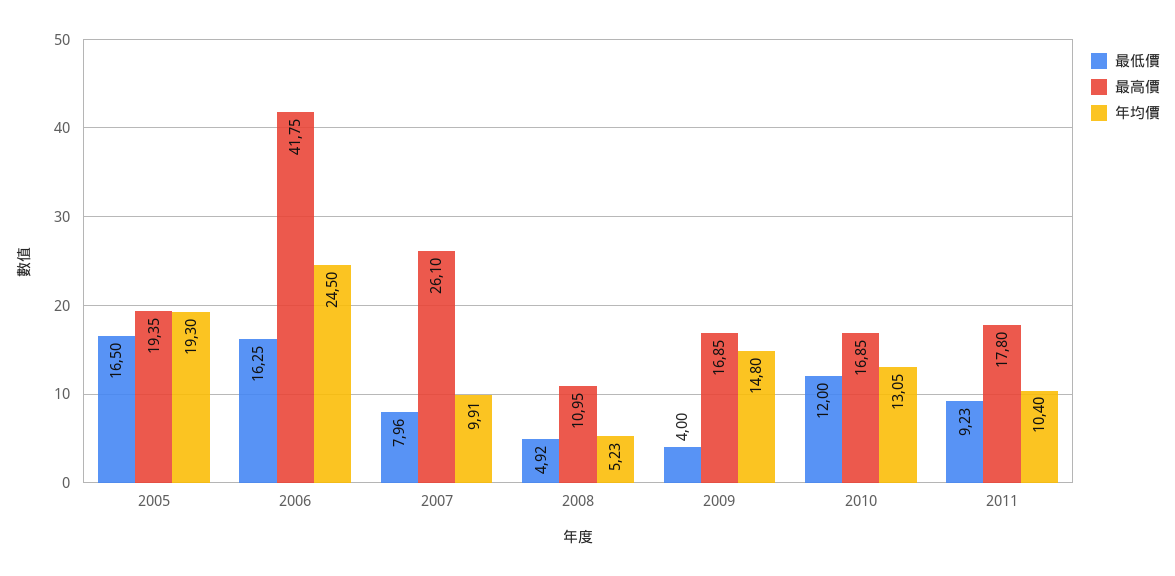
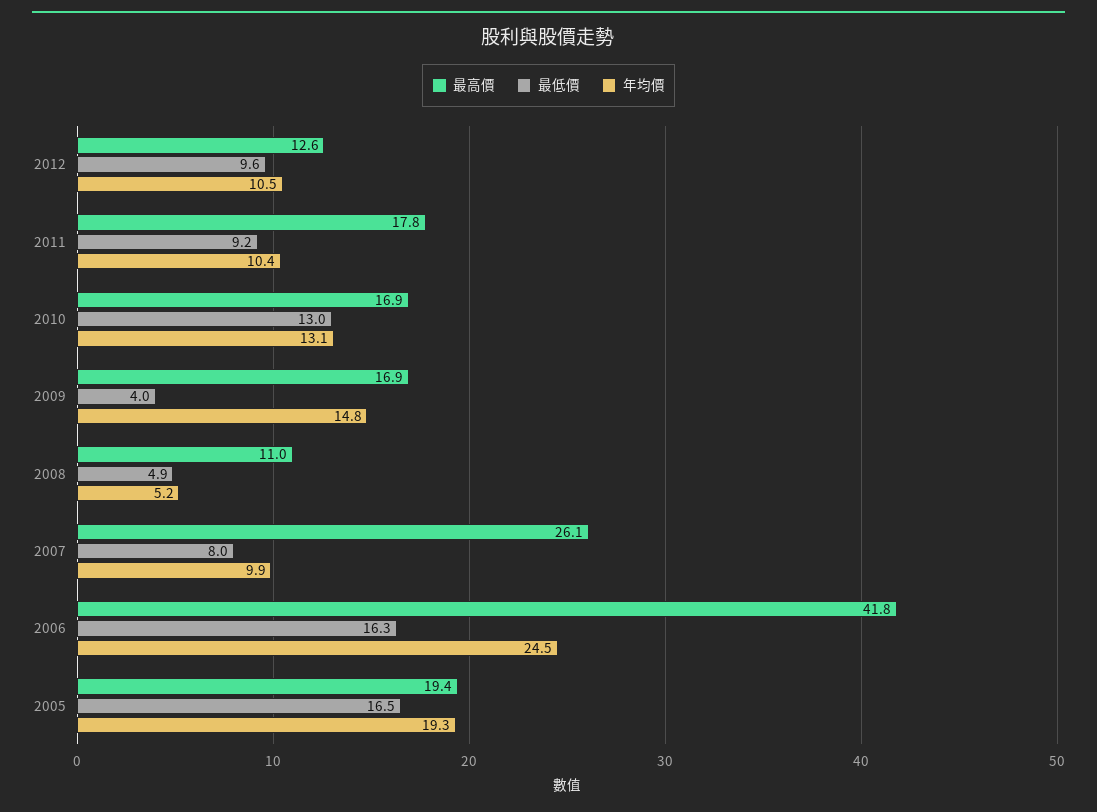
最低價, 2010: 12 -> 13
最高價, 2012: none -> 12.6
最低價, 2012: none -> 9.6
年均價, 2012: none -> 10.5

